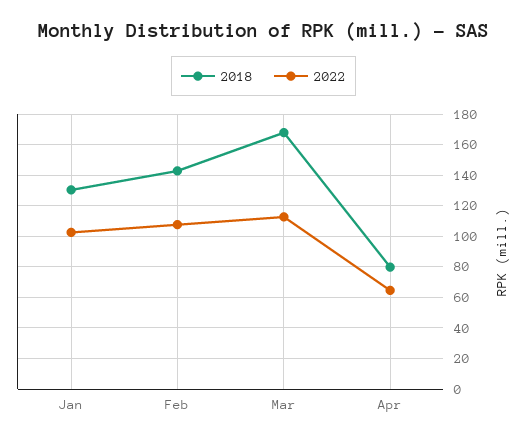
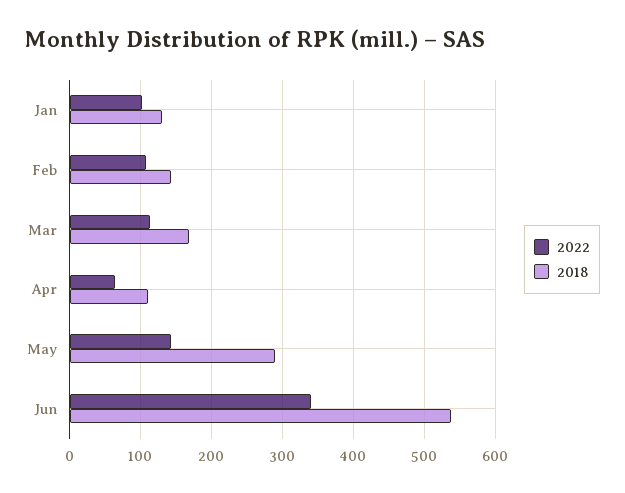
2018, Apr: 80 -> 110
2022, May: none -> 140
2018, May: none -> 290
2022, Jun: none -> 340
2018, Jun: none -> 540

